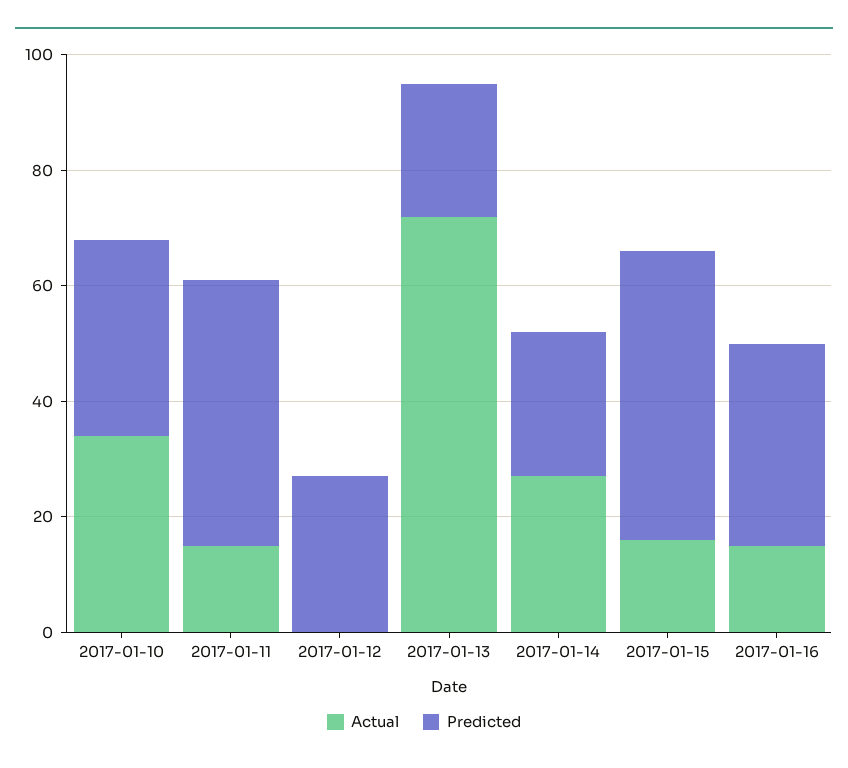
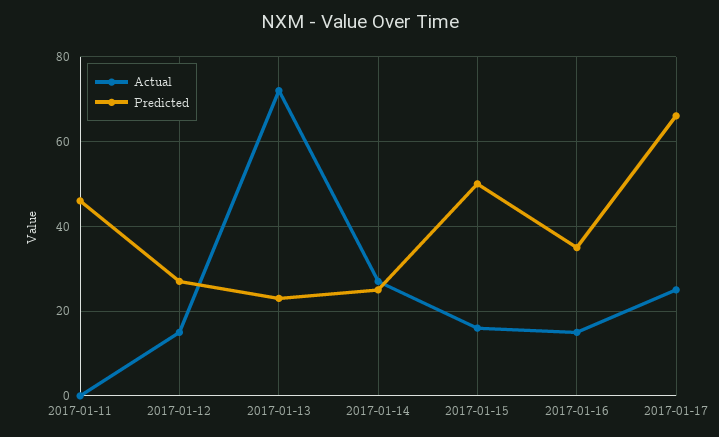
Actual, 2017-01-10: 35 -> none
Predicted, 2017-01-10: 35 -> none
Actual, 2017-01-11: 15 -> 0
Actual, 2017-01-12: 0 -> 15
Actual, 2017-01-17: none -> 25
Predicted, 2017-01-17: none -> 65

